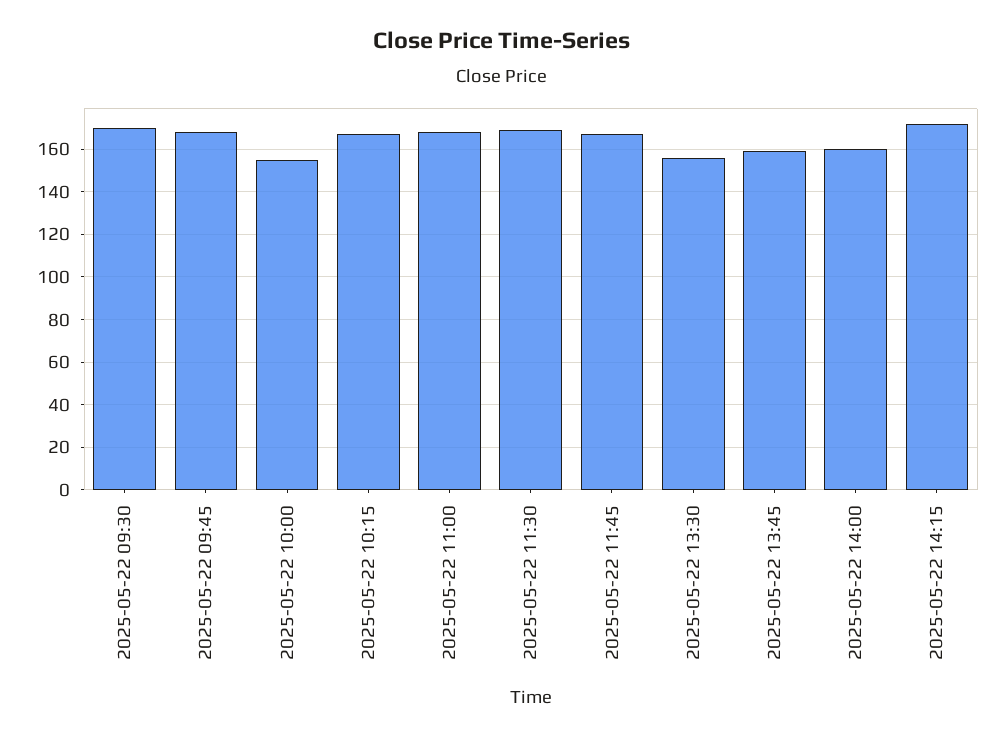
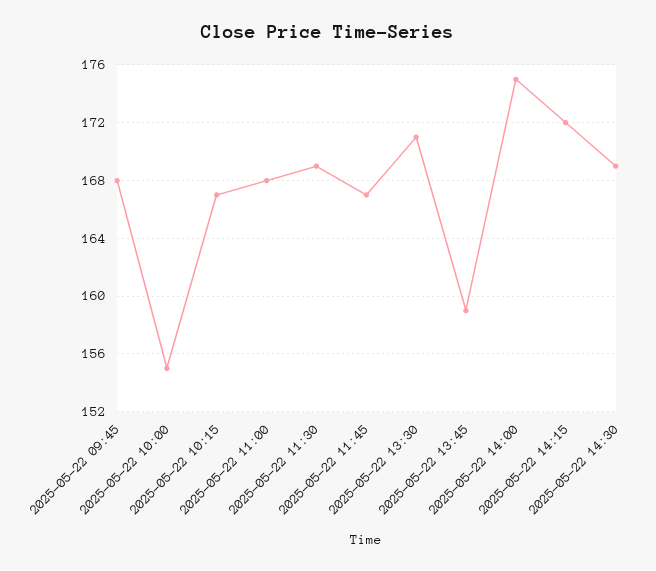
2025-05-22 09:30: 170 -> none
2025-05-22 13:30: 155 -> 171
2025-05-22 14:00: 160 -> 175
2025-05-22 14:30: none -> 169

